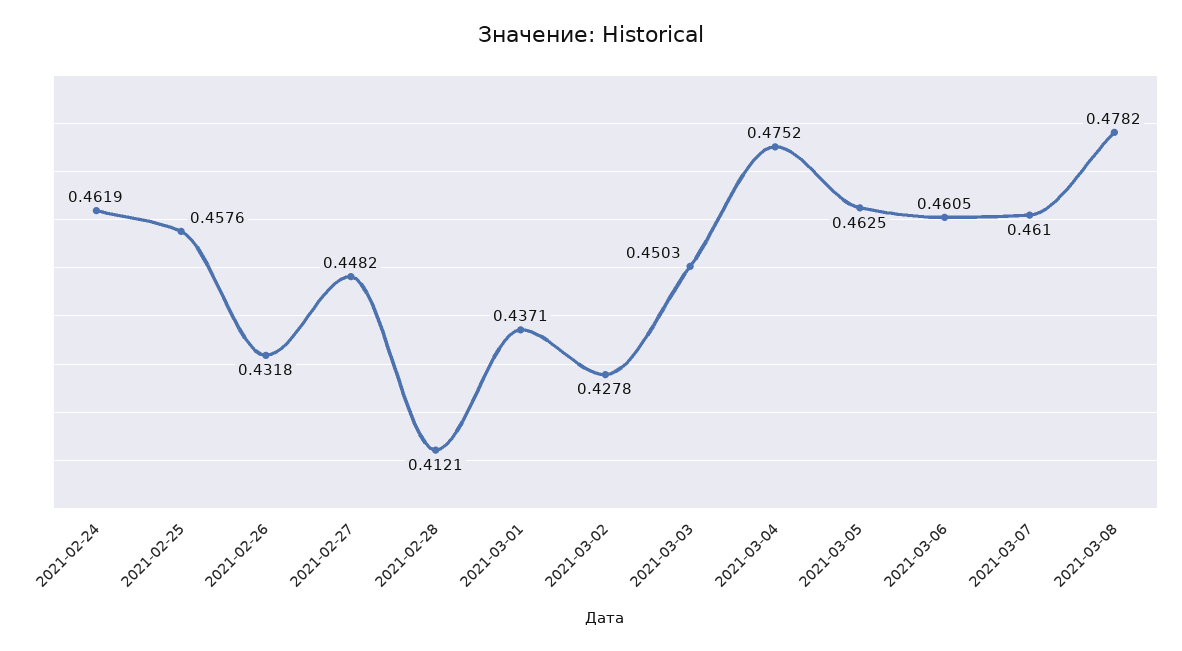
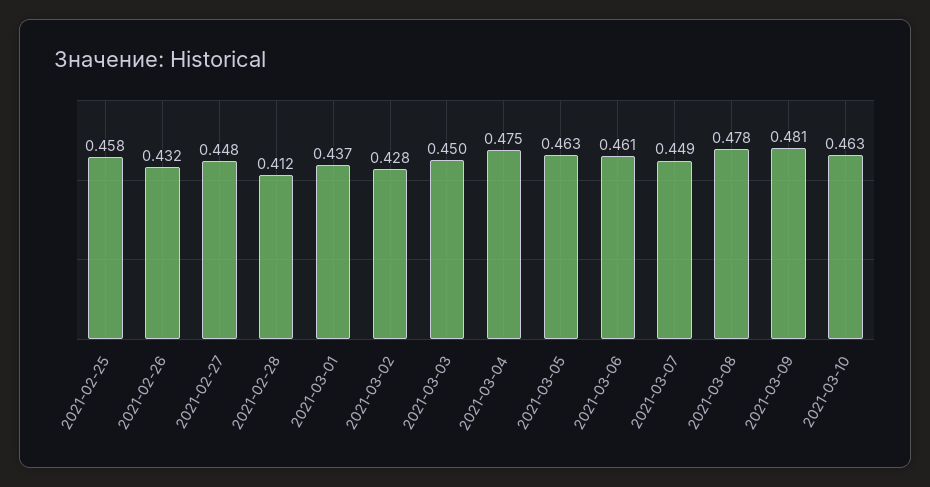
2021-02-24: 0.4619 -> none
2021-03-07: 0.461 -> 0.449
2021-03-09: none -> 0.481
2021-03-10: none -> 0.463

